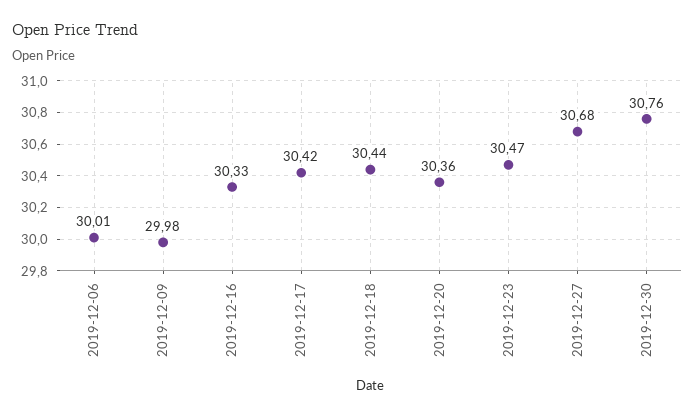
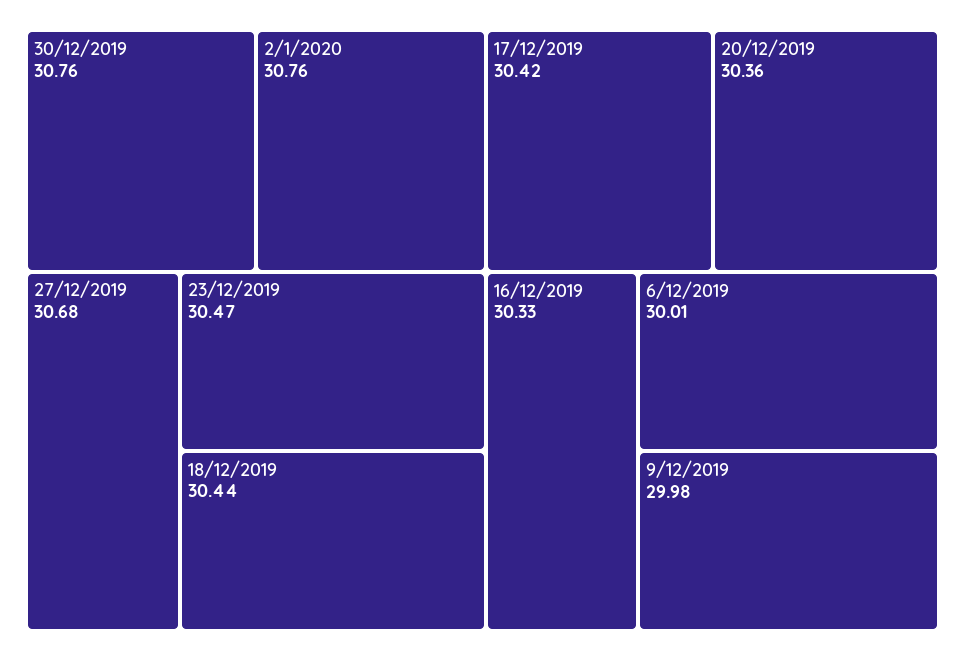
2/1/2020: none -> 30.76

